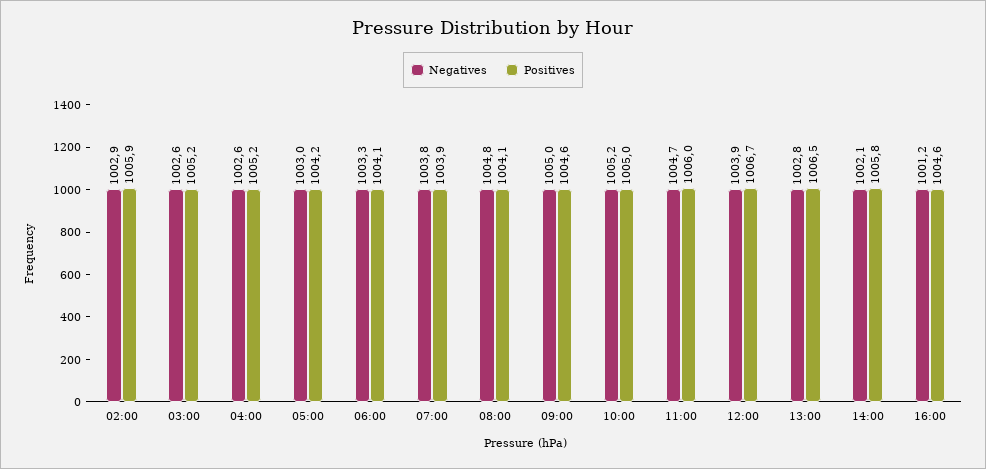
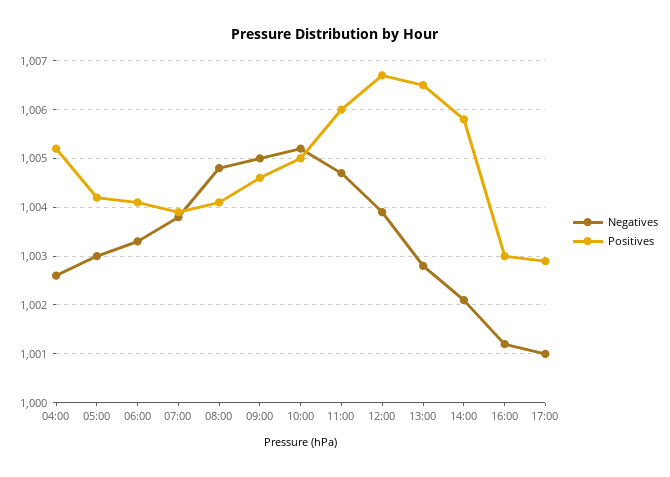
Negatives, 02:00: 1002.9 -> none
Positives, 02:00: 1005.9 -> none
Negatives, 03:00: 1002.6 -> none
Positives, 03:00: 1005.2 -> none
Positives, 16:00: 1004.6 -> 1003
Negatives, 17:00: none -> 1001
Positives, 17:00: none -> 1003

